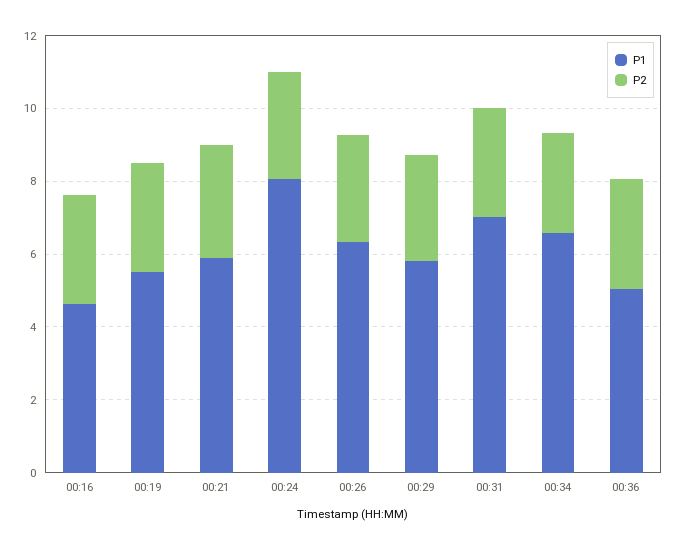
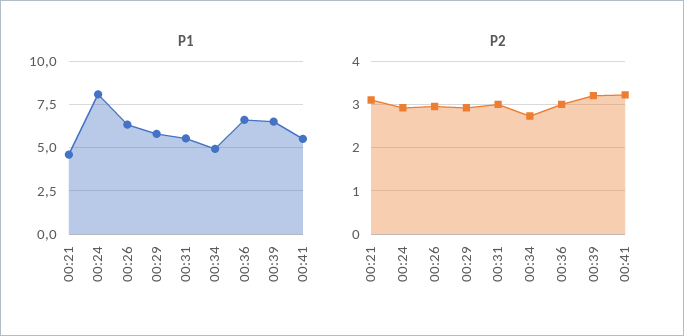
P1, 00:16: 4.5 -> none
P2, 00:16: 3 -> none
P1, 00:19: 5.5 -> none
P2, 00:19: 3 -> none
P1, 00:21: 6 -> 4.5
P1, 00:31: 7 -> 5.5
P1, 00:34: 6.5 -> 5
P1, 00:36: 5 -> 6.5
P1, 00:39: none -> 6.5
P1, 00:41: none -> 5.5
P2, 00:39: none -> 3.2
P2, 00:41: none -> 3.2

